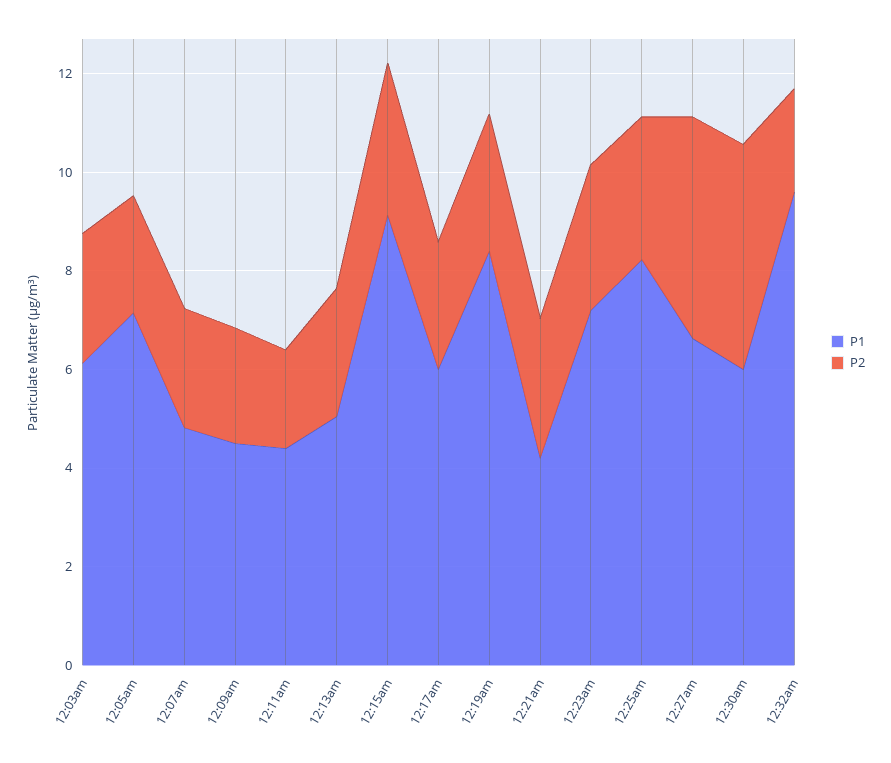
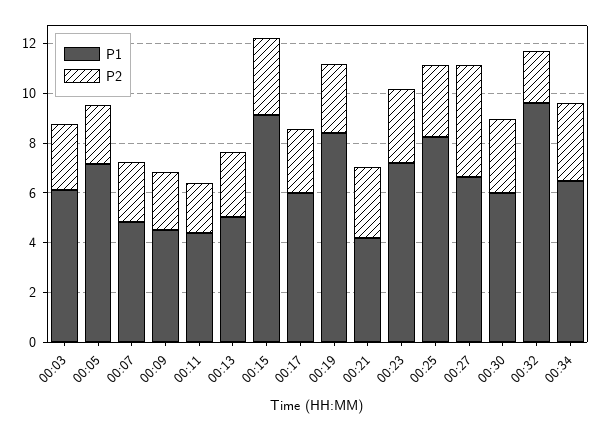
P2, 12:30am: 4.5 -> 3
P1, 00:34: none -> 6.5
P2, 00:34: none -> 3

